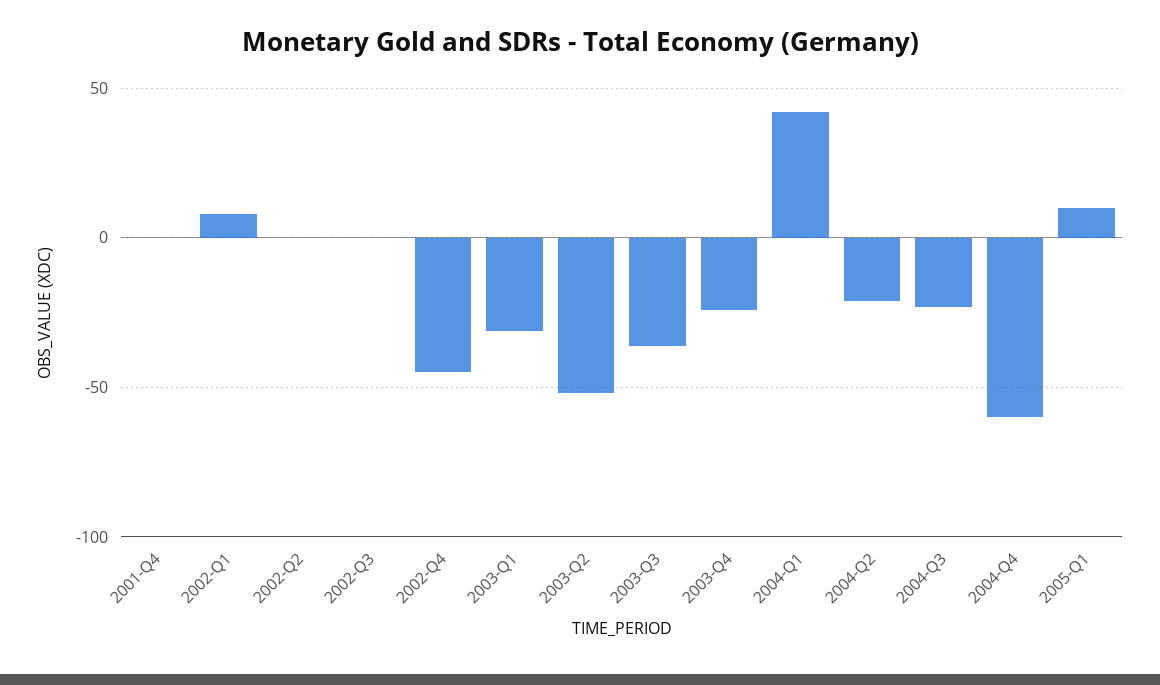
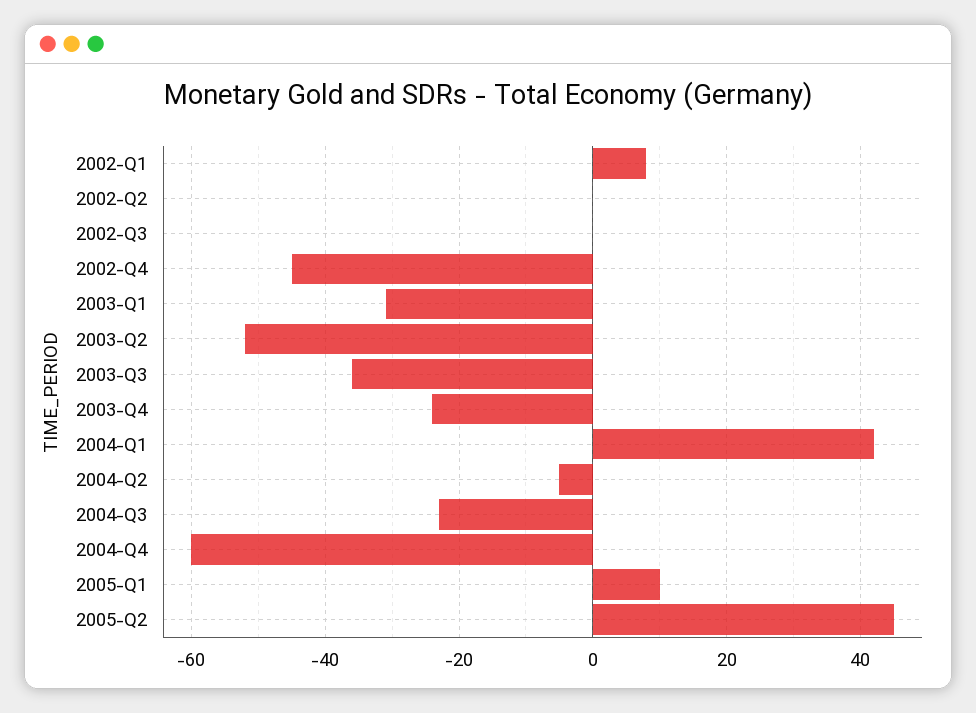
2001-Q4: 0 -> none
2004-Q2: -20 -> -5
2005-Q2: none -> 45

